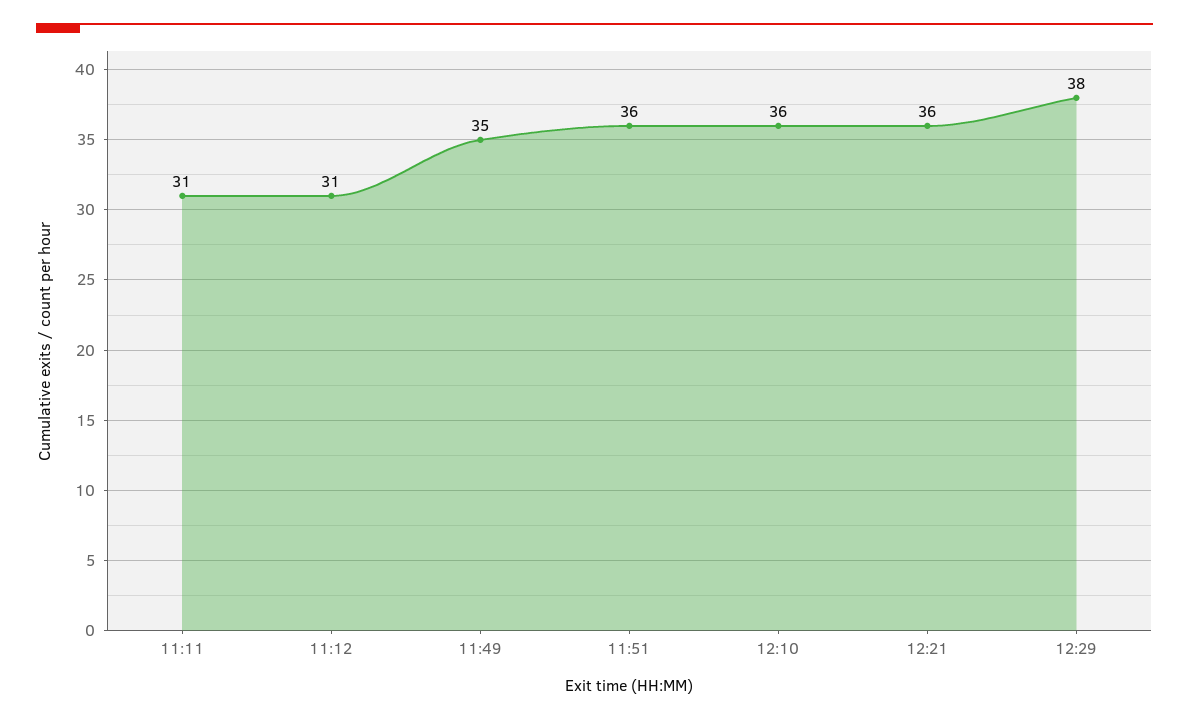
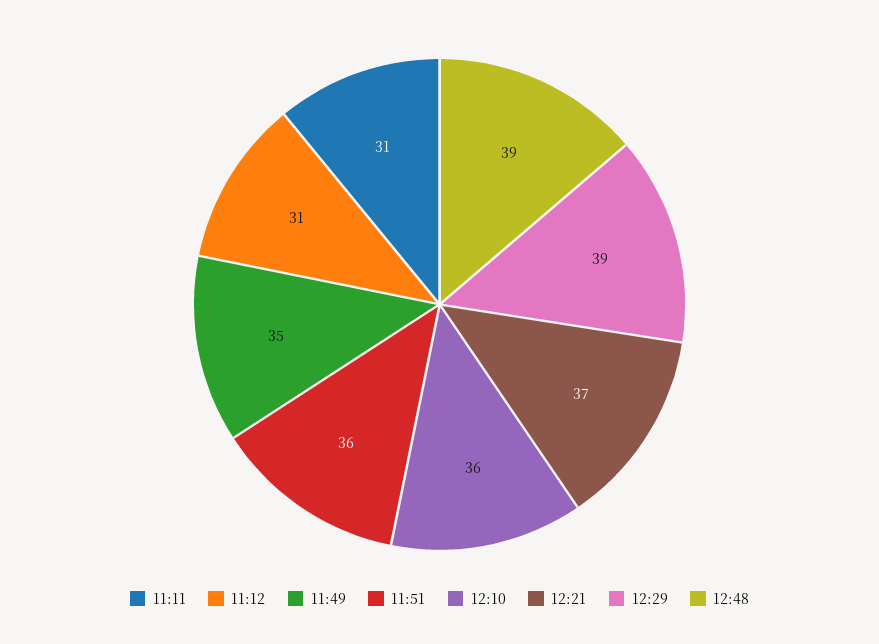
12:21: 36 -> 37
12:29: 38 -> 39
12:48: none -> 39

